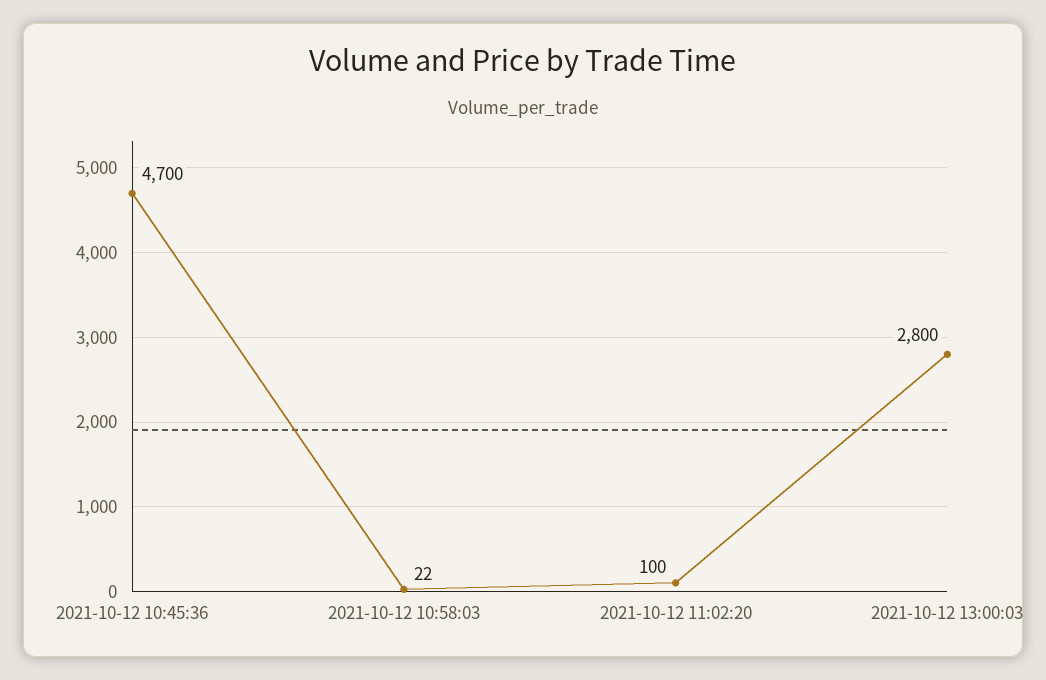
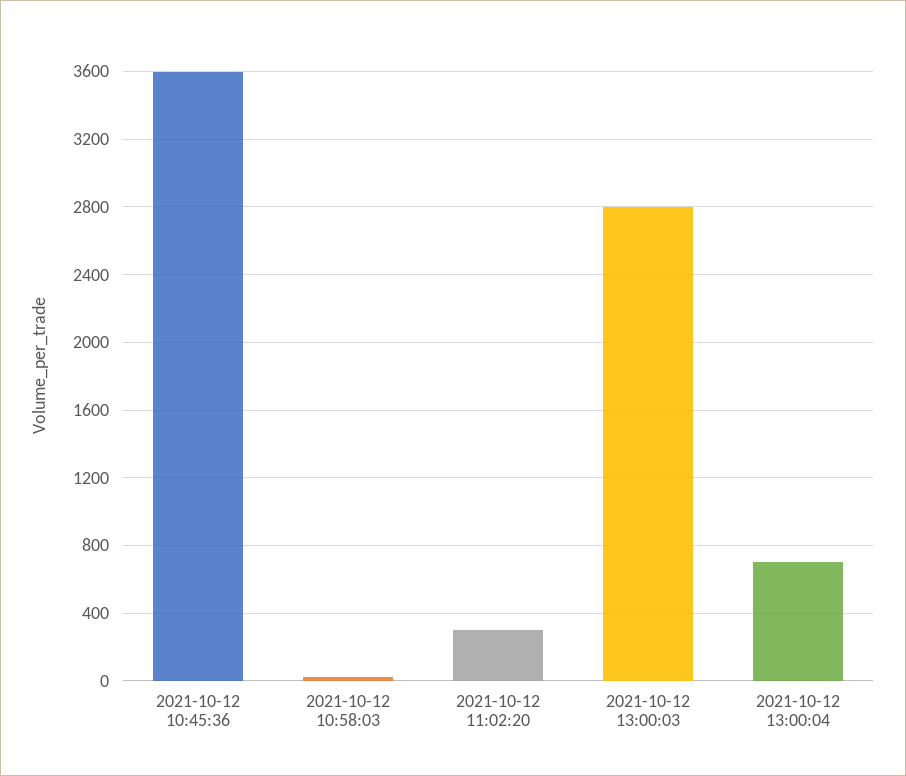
2021-10-12 10:45:36: 4700 -> 3600
2021-10-12 11:02:20: 100 -> 300
2021-10-12 13:00:04: none -> 700

